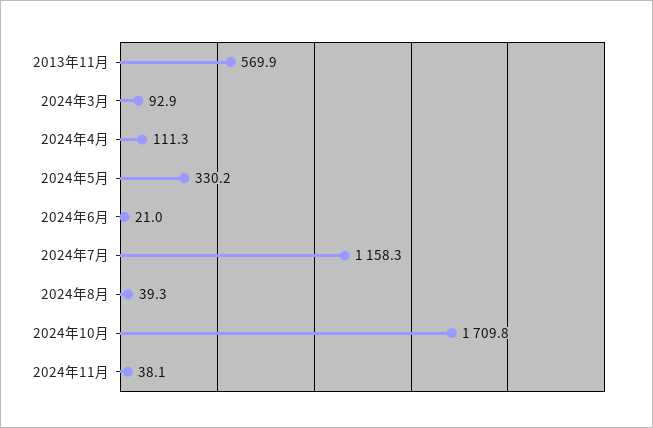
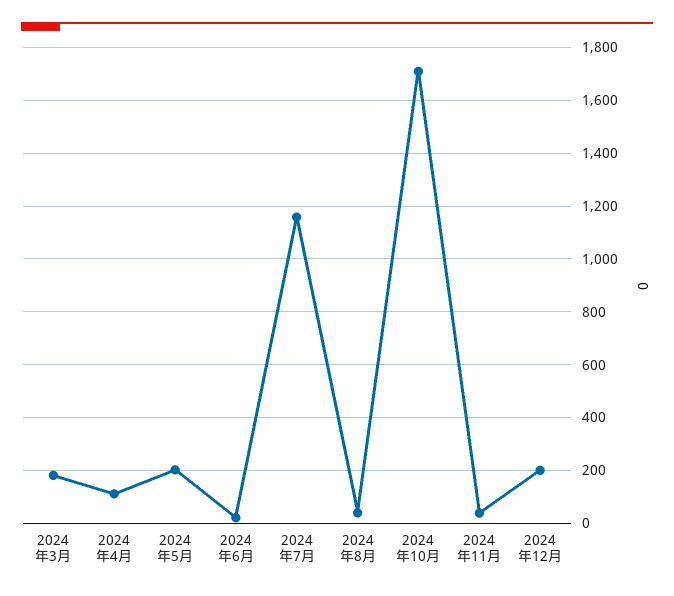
2013年11月: 569.9 -> none
2024年3月: 92.9 -> 175
2024年5月: 330.2 -> 200
2024年12月: none -> 200

